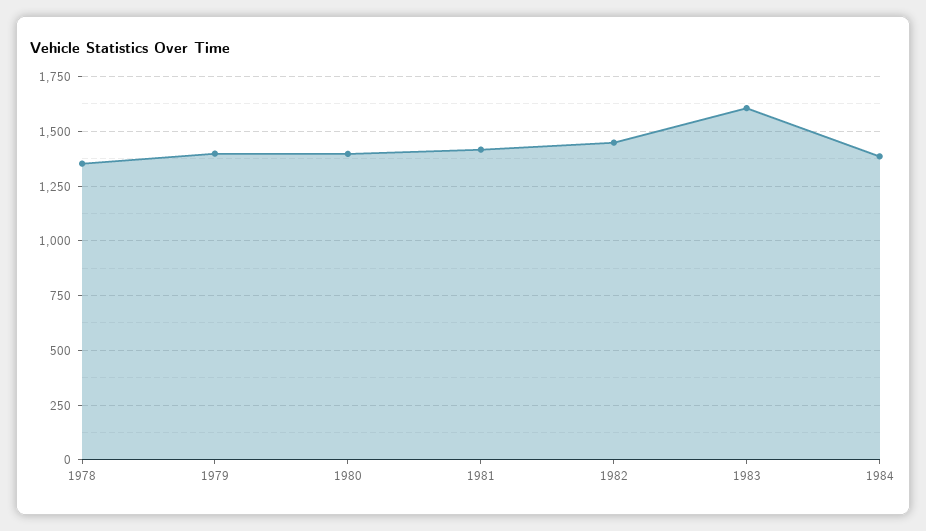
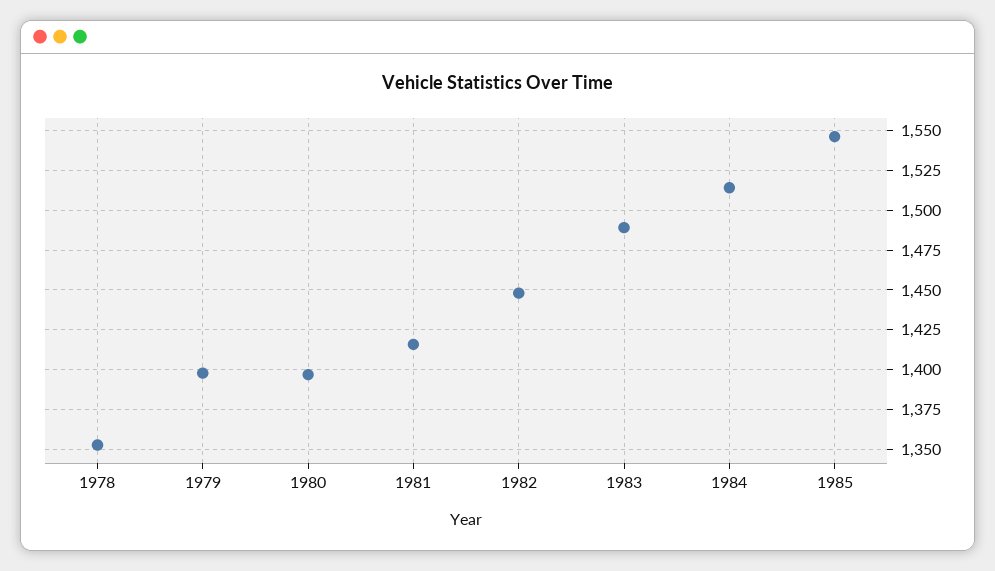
1983: 1600 -> 1490
1984: 1400 -> 1515
1985: none -> 1545

